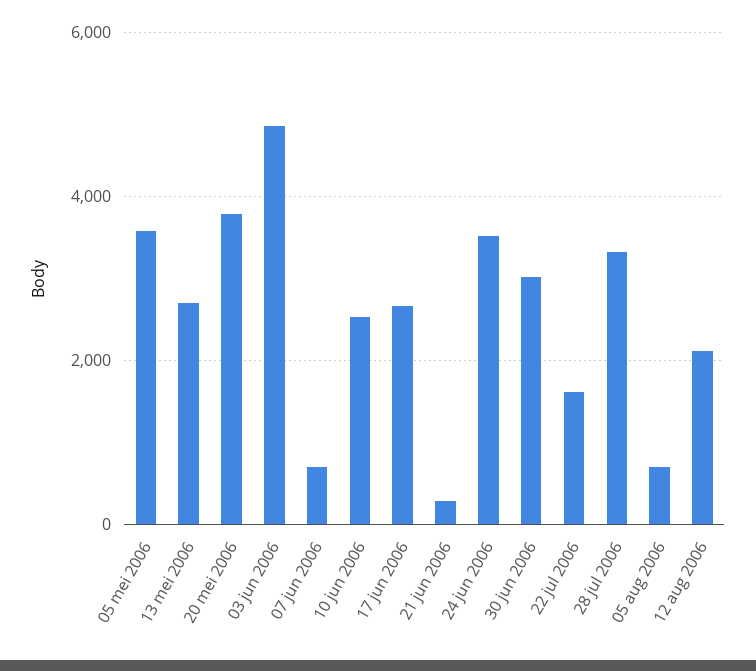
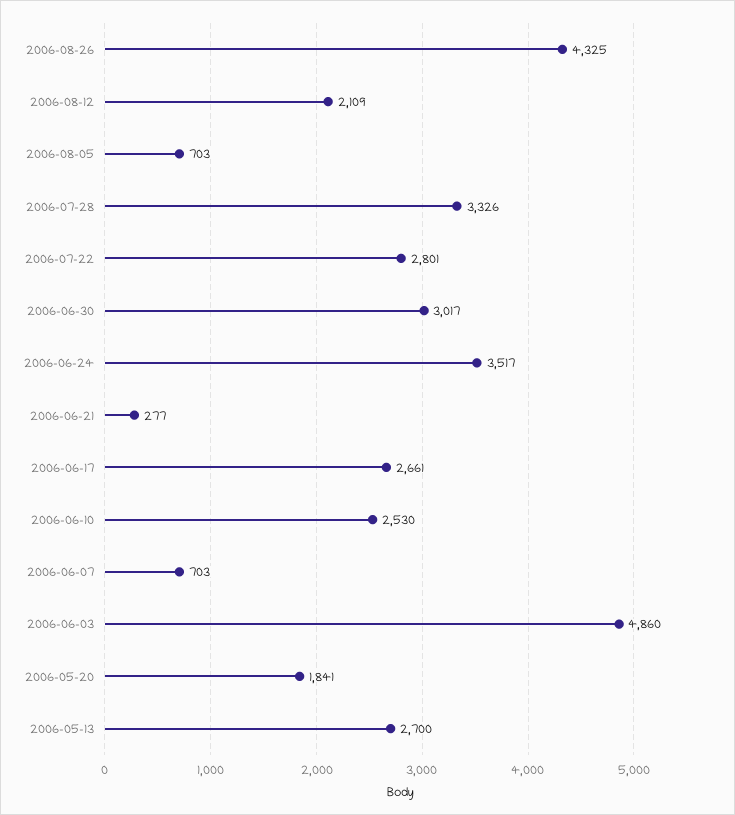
05 mei 2006: 3600 -> none
20 mei 2006: 3800 -> 1841
22 jul 2006: 1600 -> 2801
2006-08-26: none -> 4325

